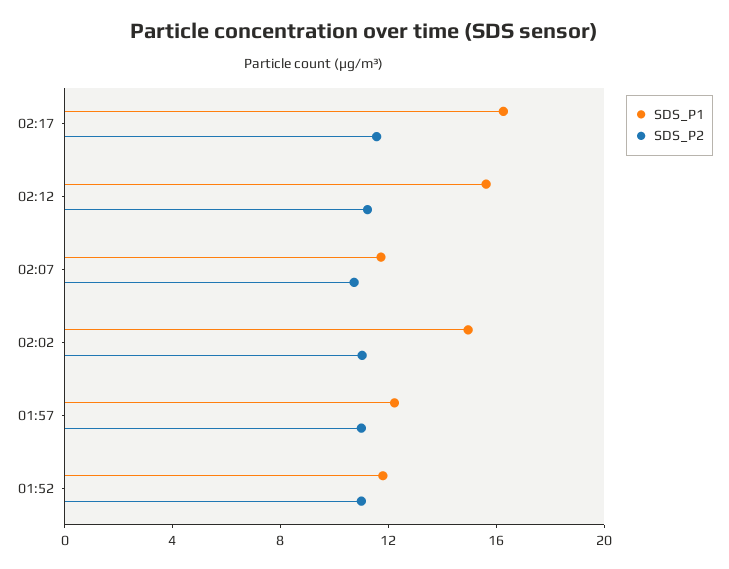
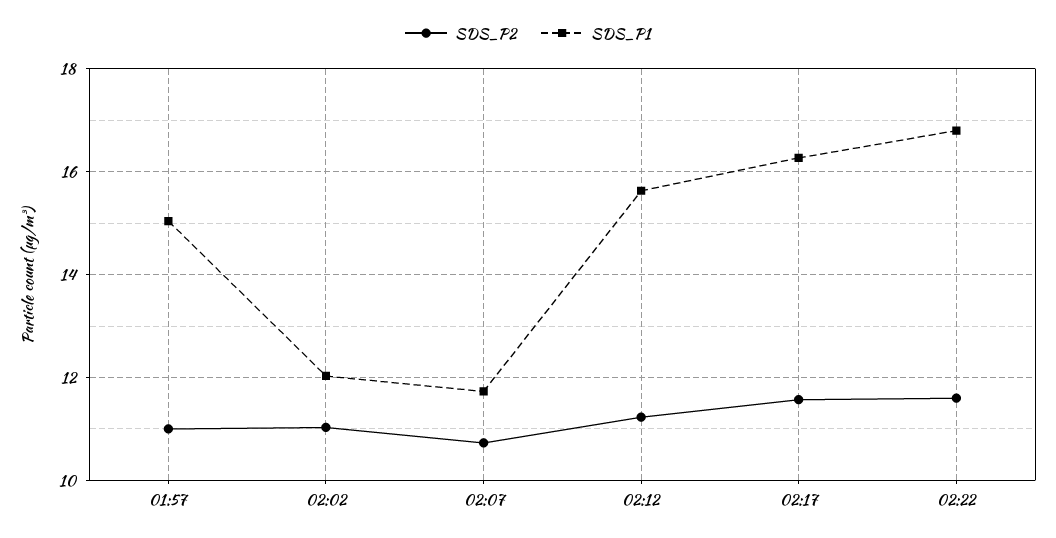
SDS_P1, 02:02: 15 -> 12
SDS_P1, 01:57: 12 -> 15
SDS_P1, 01:52: 12 -> none
SDS_P2, 01:52: 11 -> none
SDS_P2, 02:22: none -> 11.6
SDS_P1, 02:22: none -> 16.8

